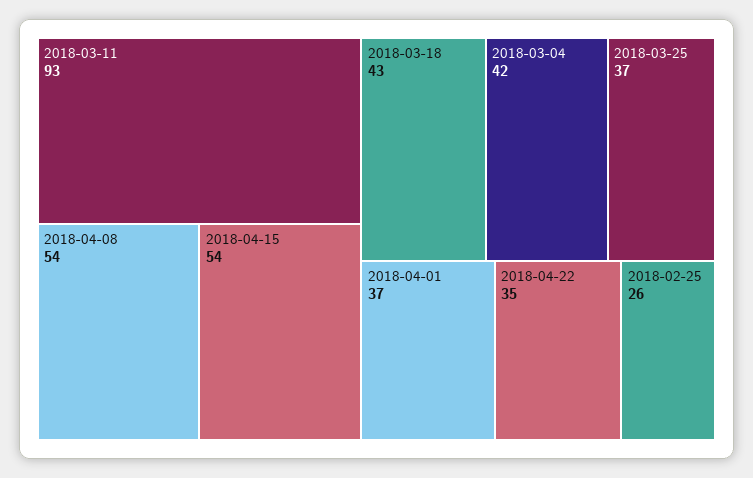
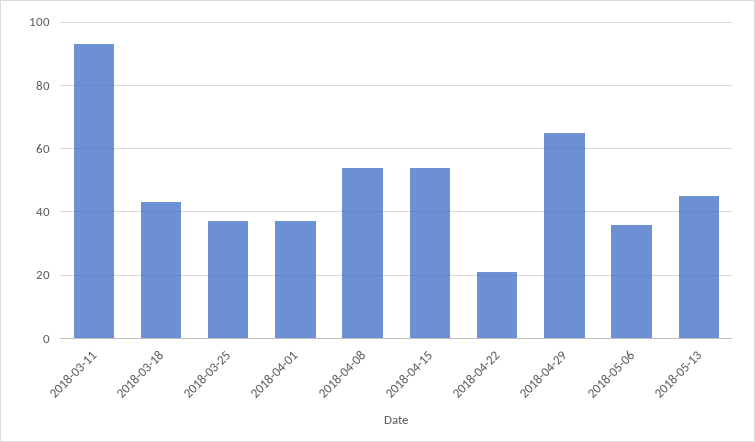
2018-03-04: 42 -> none
2018-04-22: 35 -> 20
2018-02-25: 26 -> none
2018-04-29: none -> 65
2018-05-06: none -> 35
2018-05-13: none -> 45

